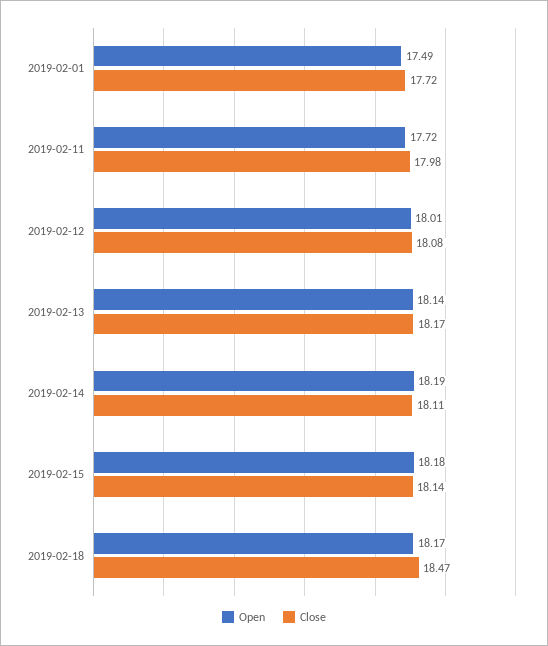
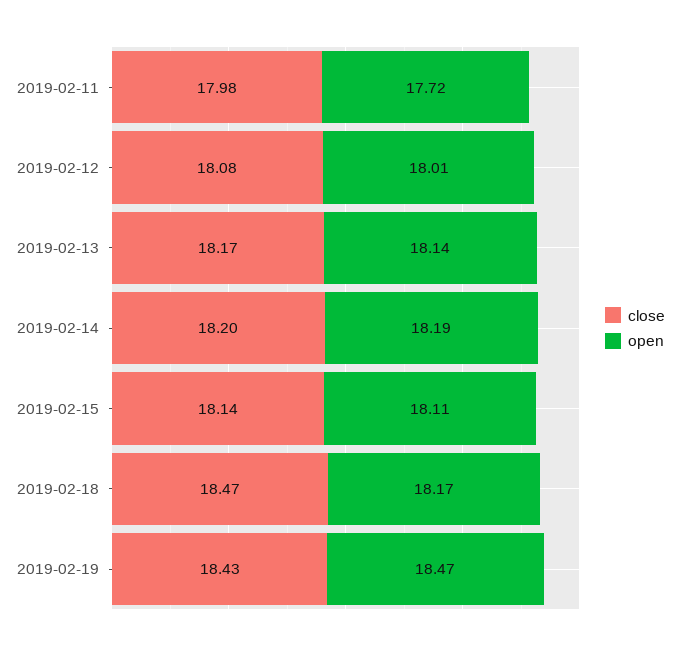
Open, 2019-02-01: 17.49 -> none
Close, 2019-02-01: 17.72 -> none
Close, 2019-02-14: 18.11 -> 18.2
Open, 2019-02-15: 18.18 -> 18.11
Close, 2019-02-19: none -> 18.43
Open, 2019-02-19: none -> 18.47

